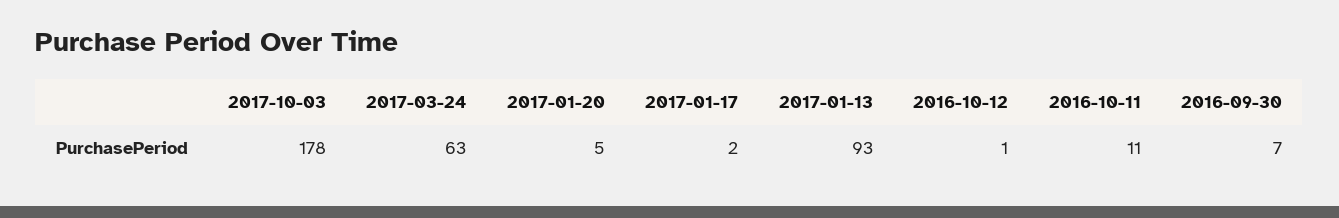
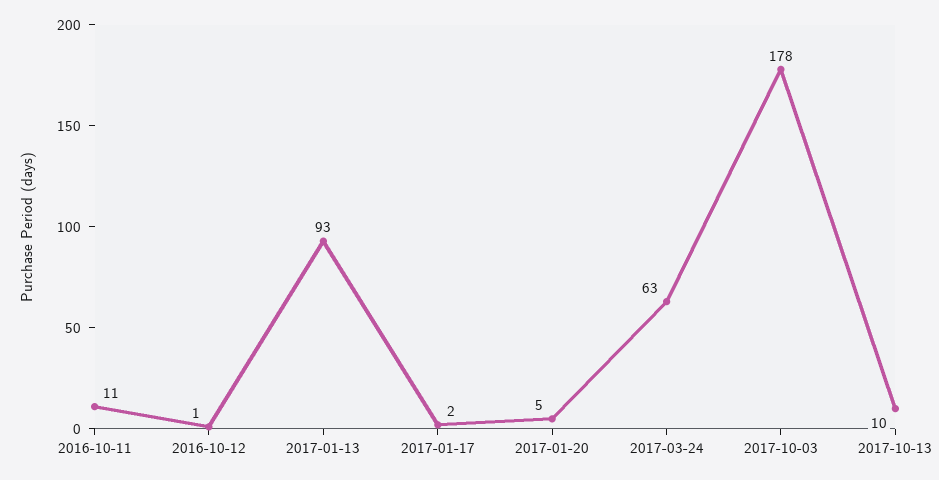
2016-09-30: 7 -> none
2017-10-13: none -> 10

